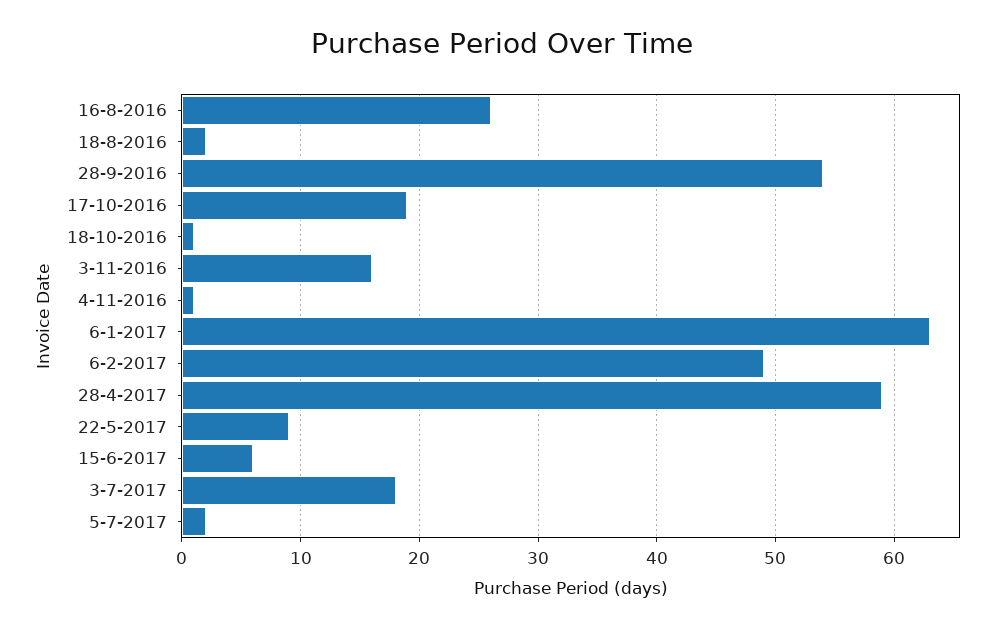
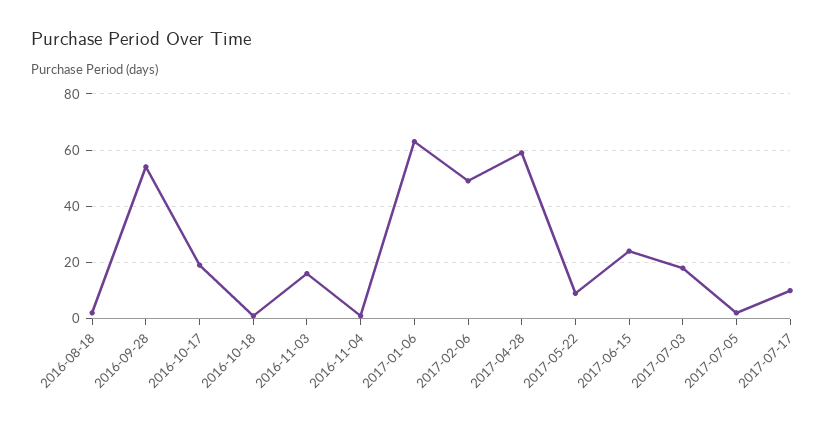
16-8-2016: 26 -> none
15-6-2017: 6 -> 25
2017-07-17: none -> 10

